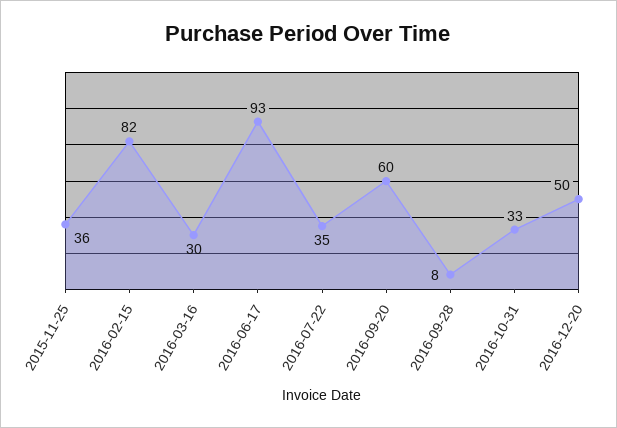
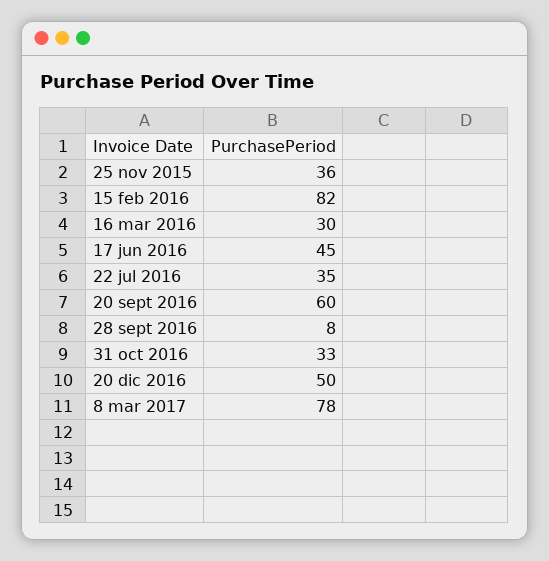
2016-06-17: 93 -> 45
8 mar 2017: none -> 78

